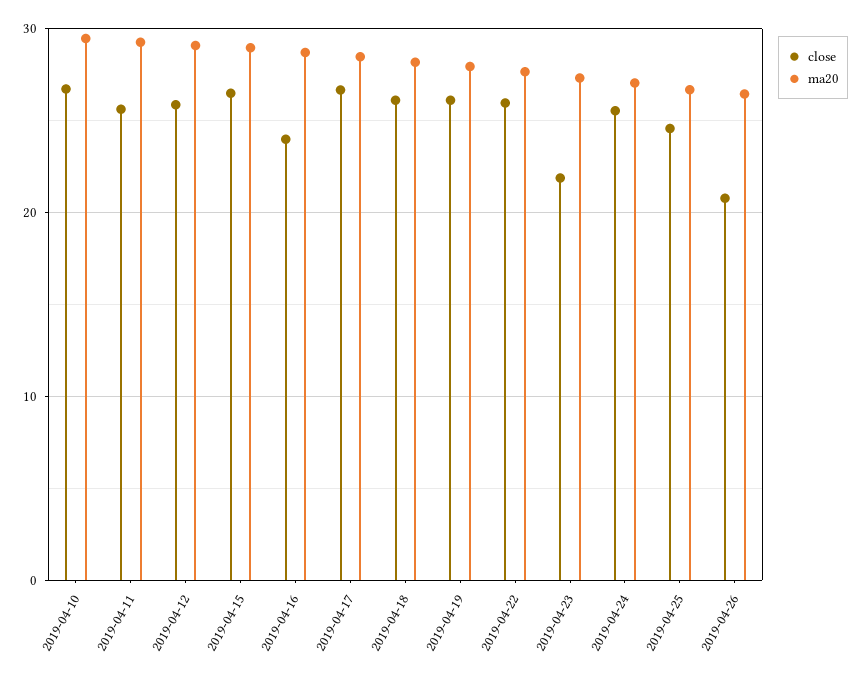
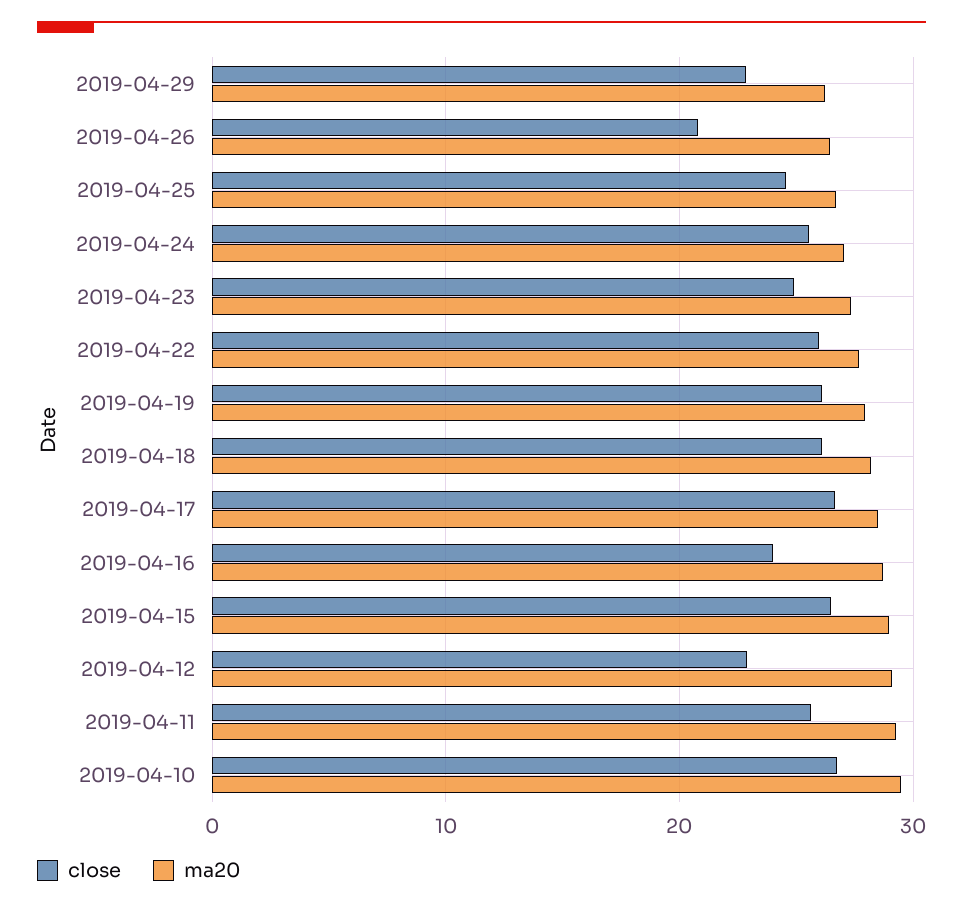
close, 2019-04-12: 26 -> 23
close, 2019-04-23: 22 -> 25
close, 2019-04-29: none -> 23
ma20, 2019-04-29: none -> 26

